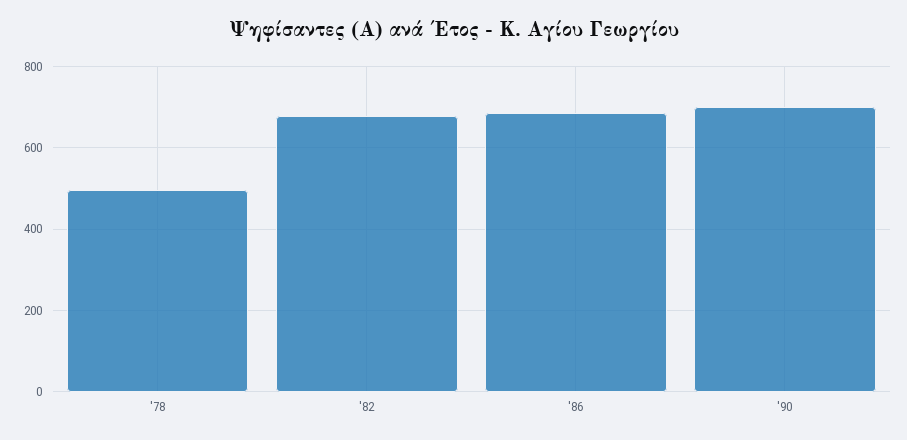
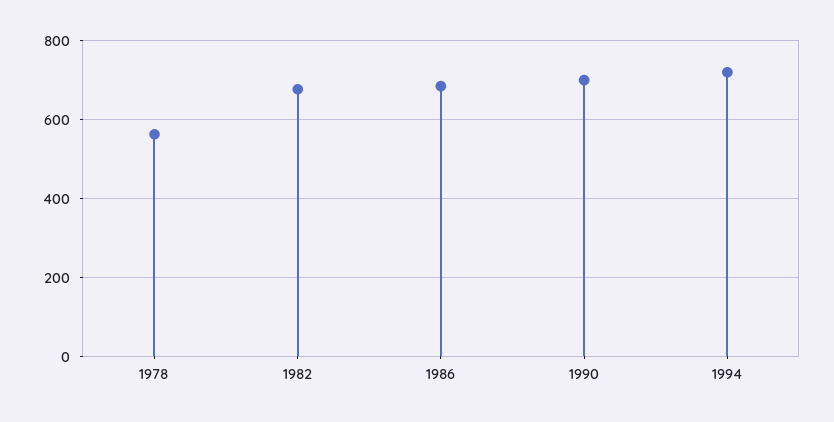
'78: 500 -> 560
1994: none -> 720

